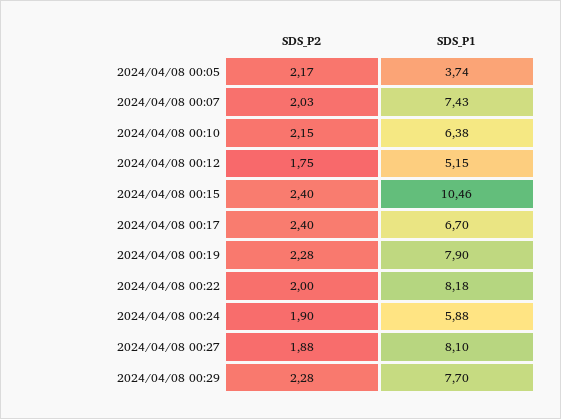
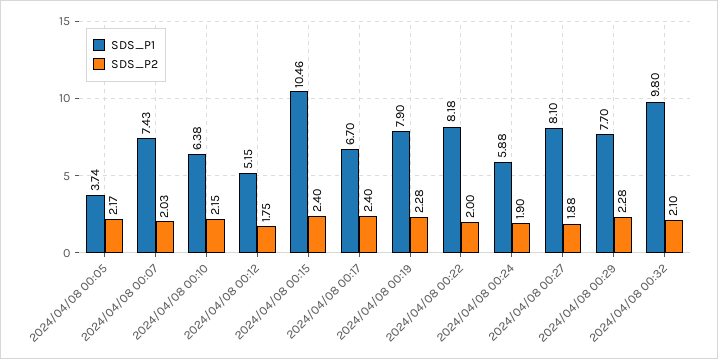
SDS_P1, 2024/04/08 00:32: none -> 9.8
SDS_P2, 2024/04/08 00:32: none -> 2.1

